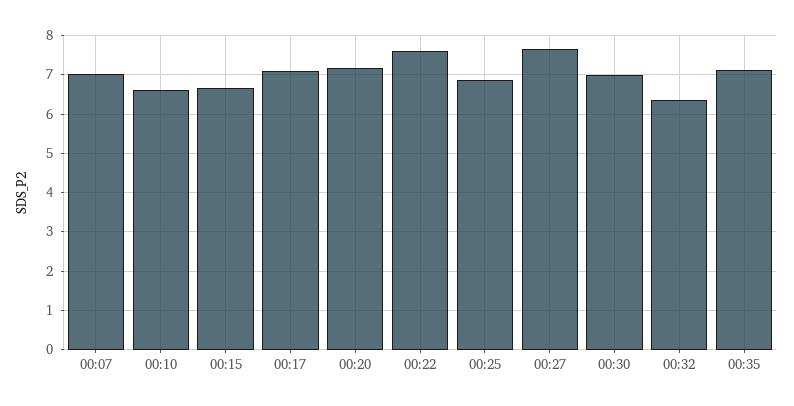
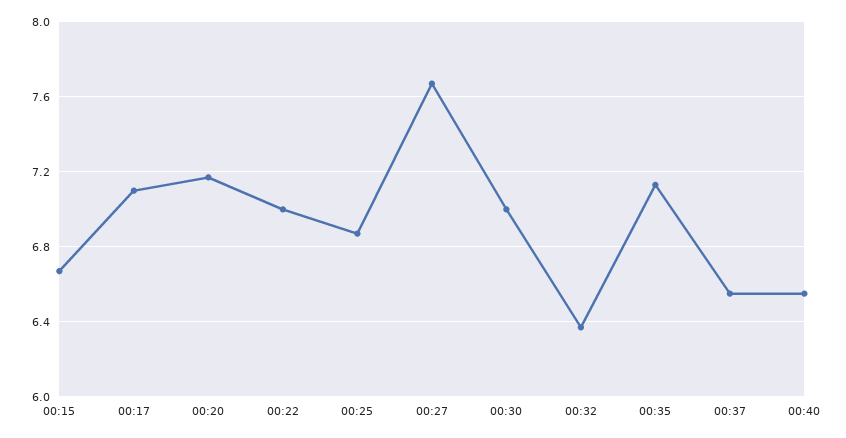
00:07: 7 -> none
00:10: 6.6 -> none
00:22: 7.6 -> 7
00:37: none -> 6.55
00:40: none -> 6.55

